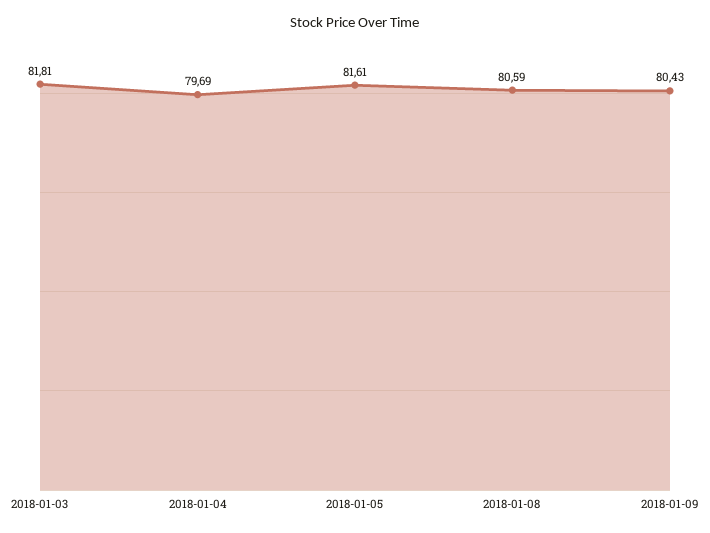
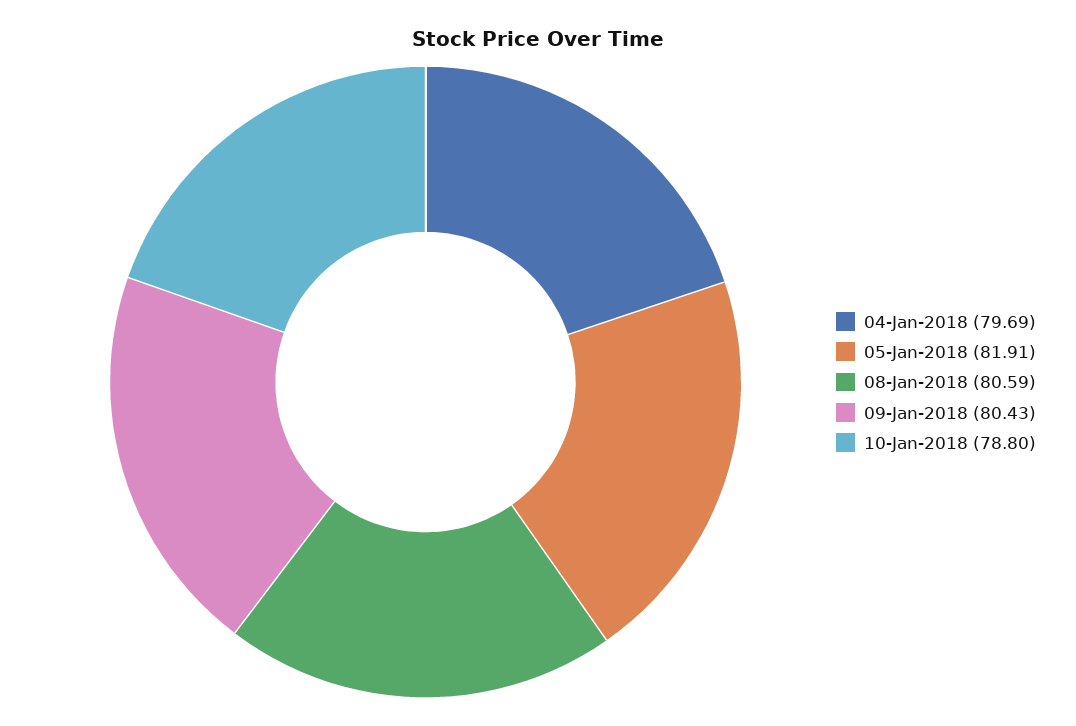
2018-01-03: 81.81 -> none
2018-01-05: 81.61 -> 81.91
10-Jan-2018: none -> 78.8

